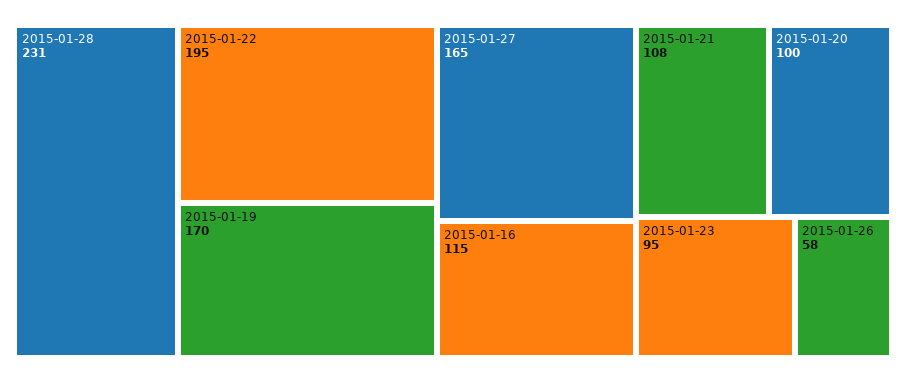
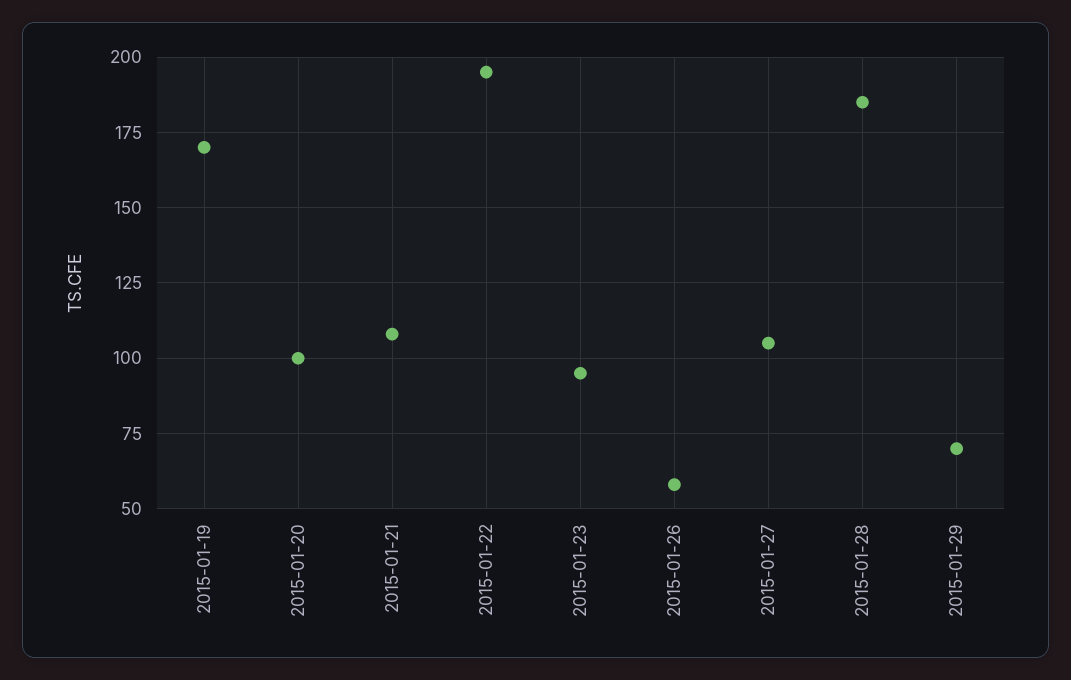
2015-01-28: 231 -> 185
2015-01-27: 165 -> 105
2015-01-16: 115 -> none
2015-01-29: none -> 70

